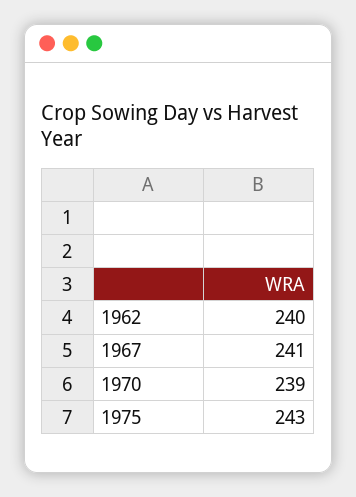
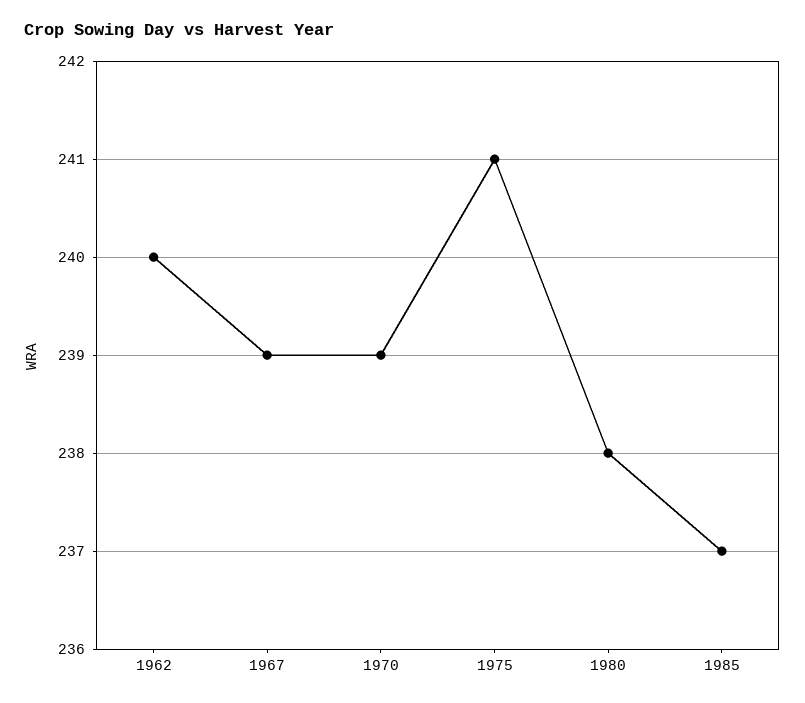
1967: 241 -> 239
1975: 243 -> 241
1980: none -> 238
1985: none -> 237

